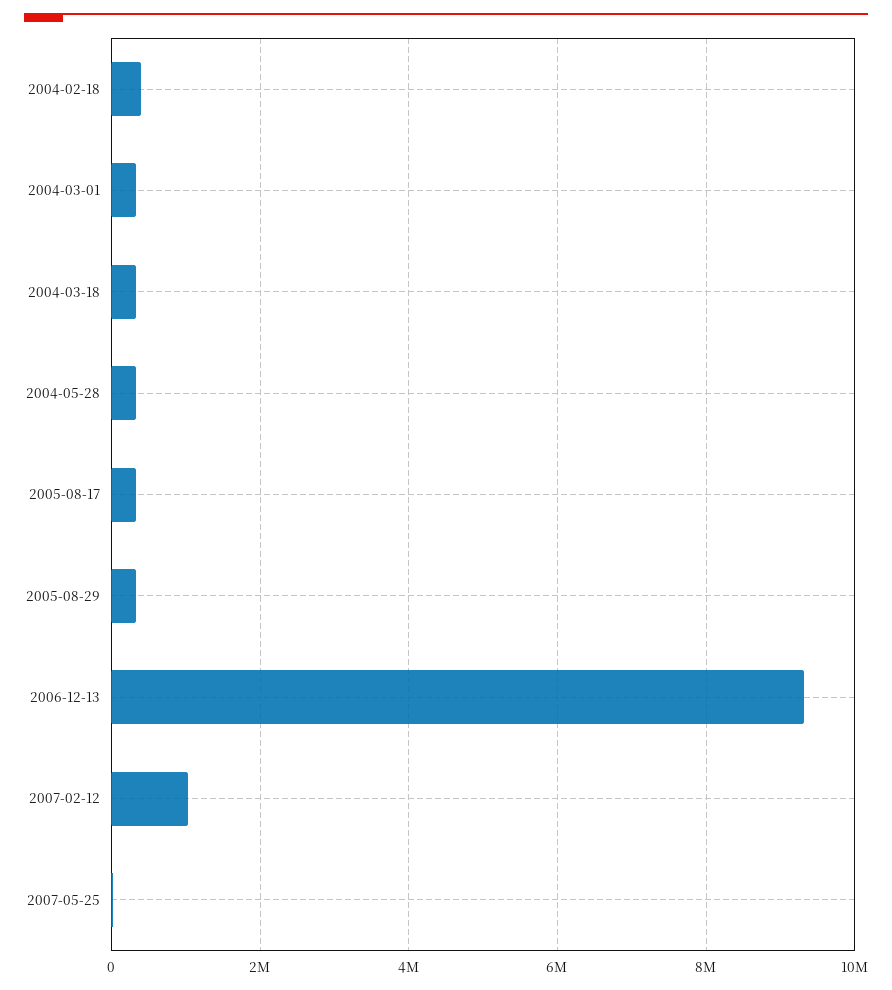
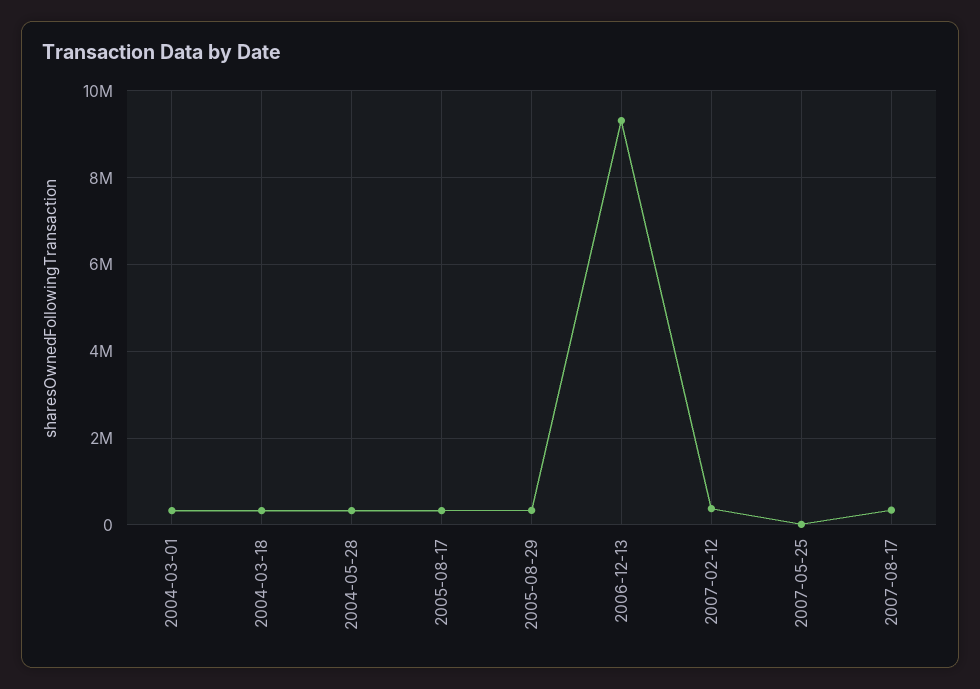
2004-02-18: 400000 -> none
2007-02-12: 1000000 -> 400000
2007-08-17: none -> 400000

